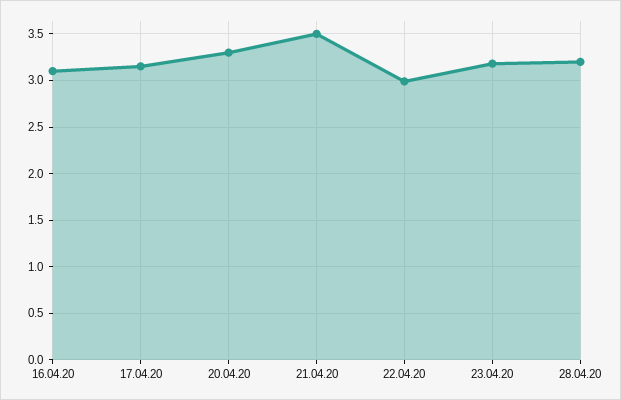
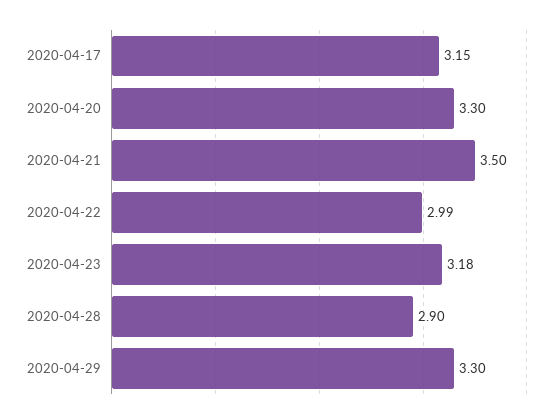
16.04.20: 3.1 -> none
28.04.20: 3.2 -> 2.9
2020-04-29: none -> 3.3

